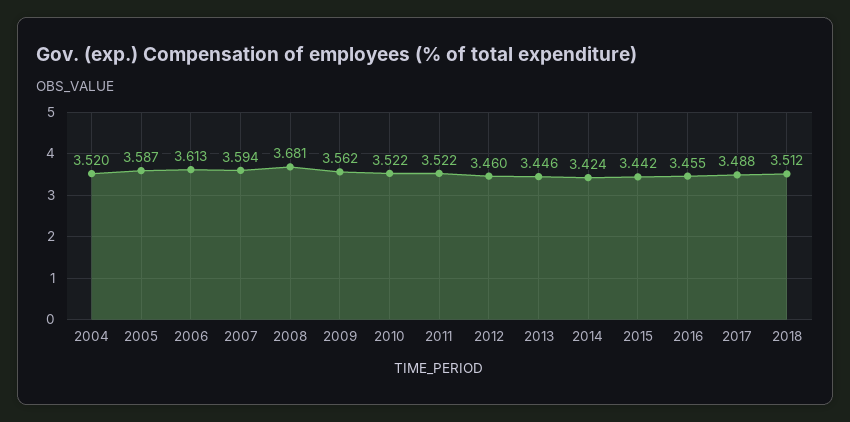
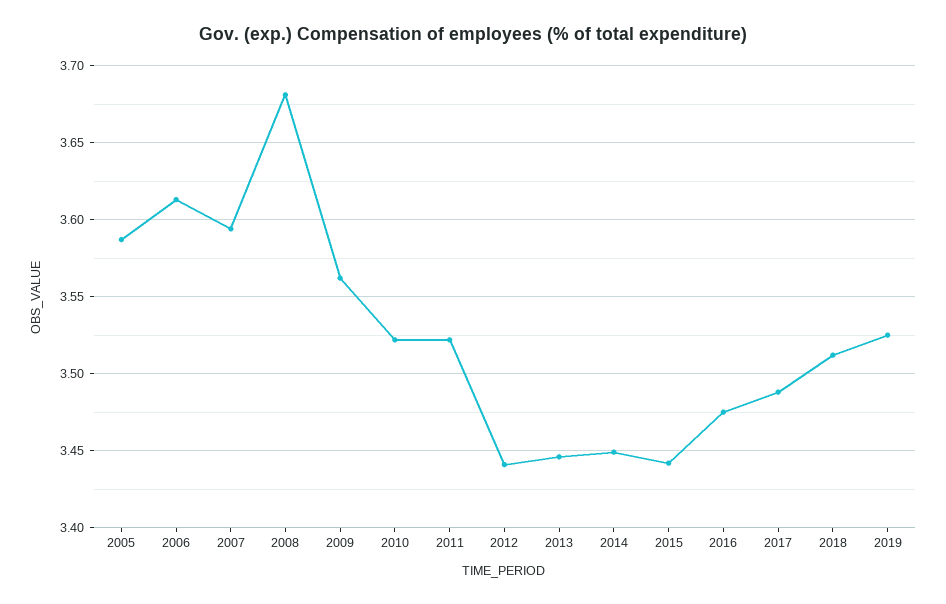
2004: 3.52 -> none
2012: 3.46 -> 3.44
2014: 3.424 -> 3.45
2016: 3.455 -> 3.475
2019: none -> 3.525

